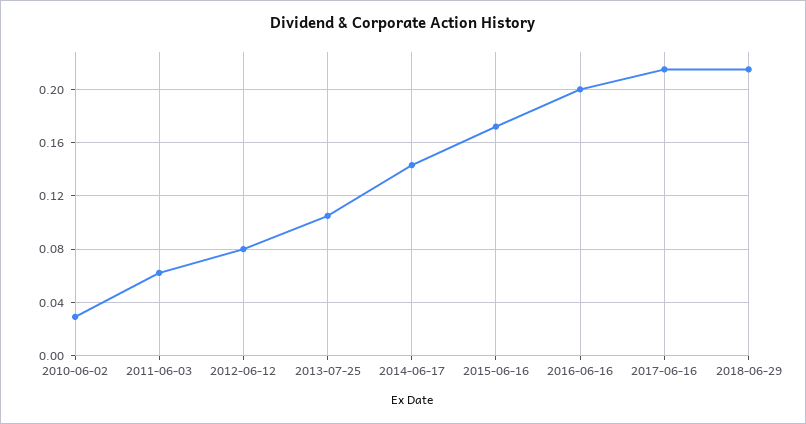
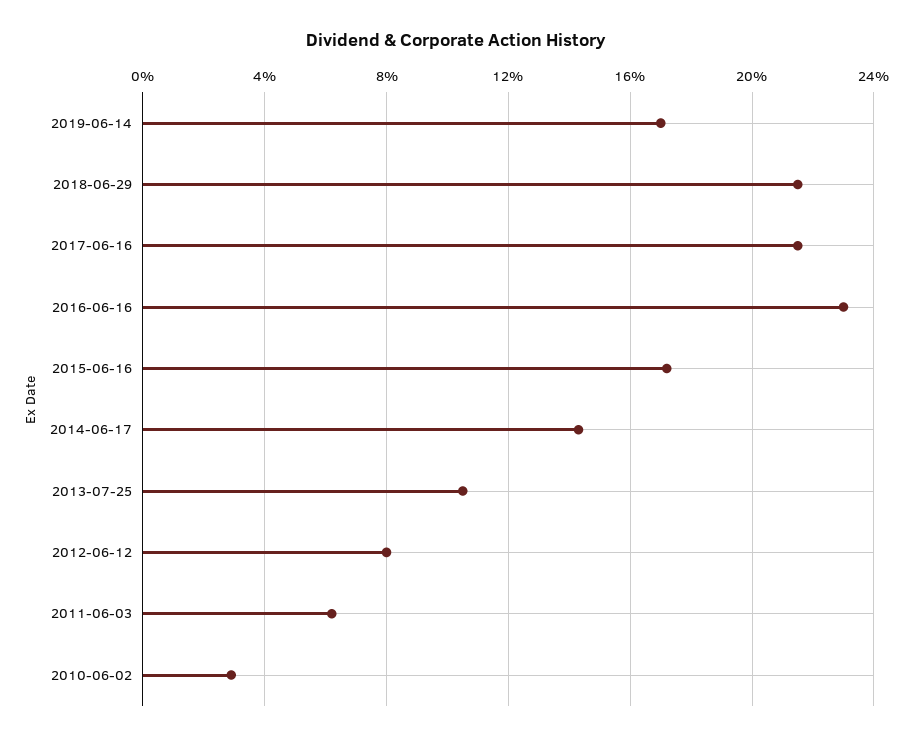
2016-06-16: 0.2 -> 0.23
2019-06-14: none -> 0.17

